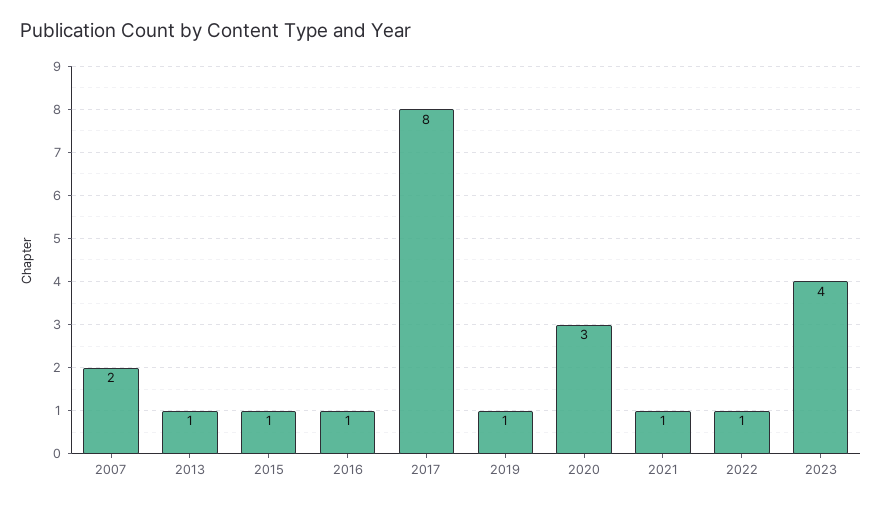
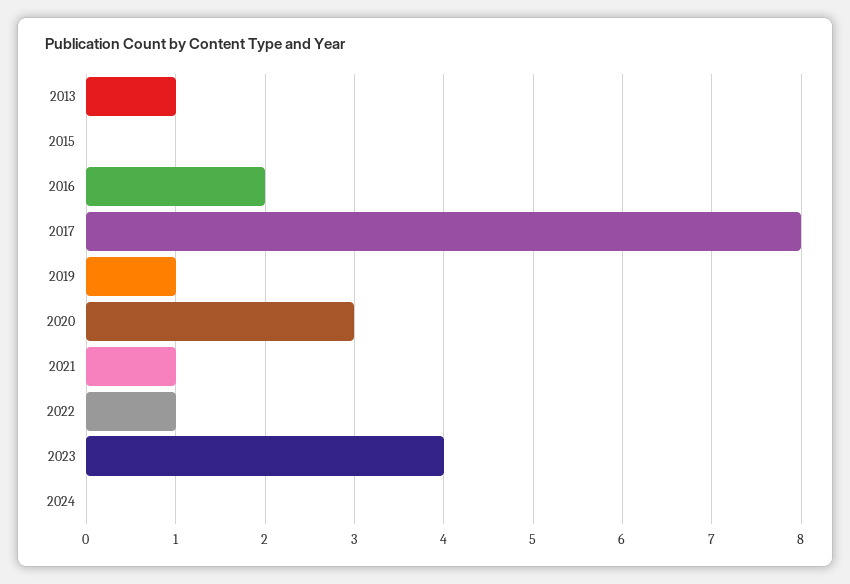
2007: 2 -> none
2015: 1 -> 0
2016: 1 -> 2
2024: none -> 0

